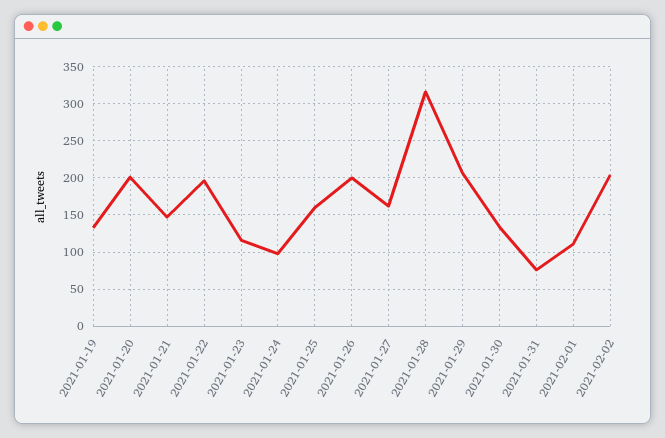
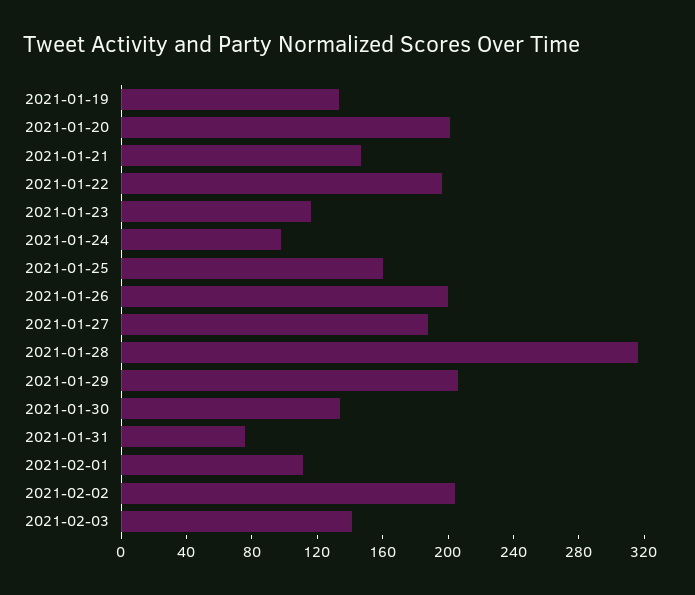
2021-01-27: 160 -> 190
2021-02-03: none -> 140

